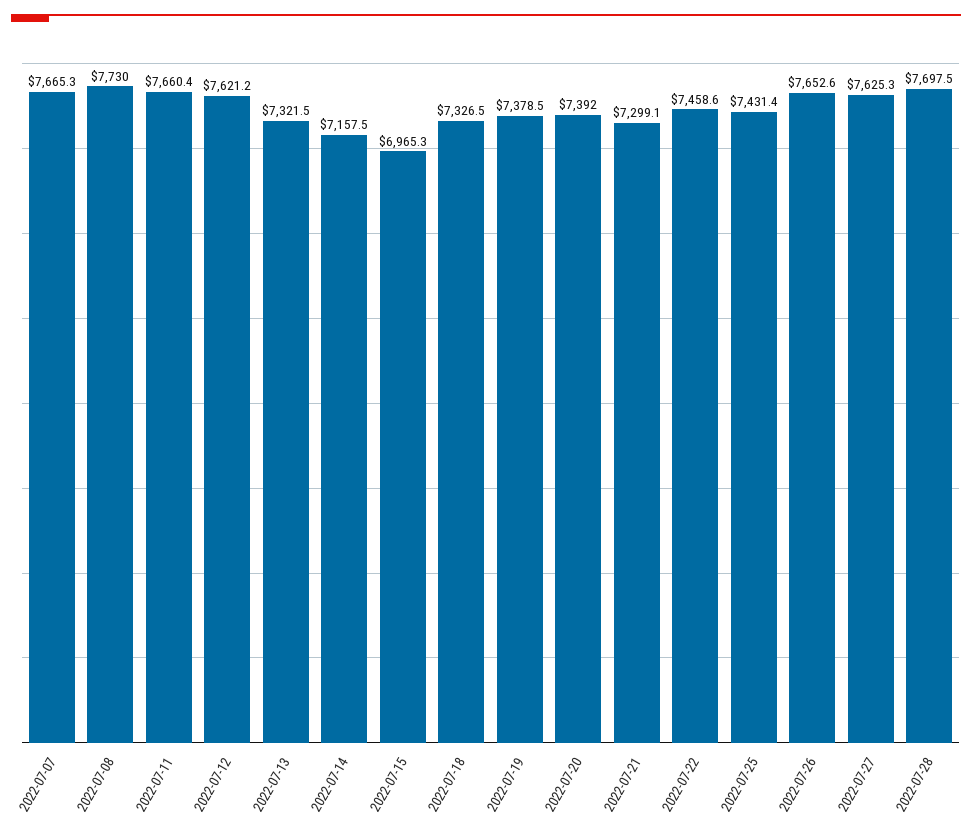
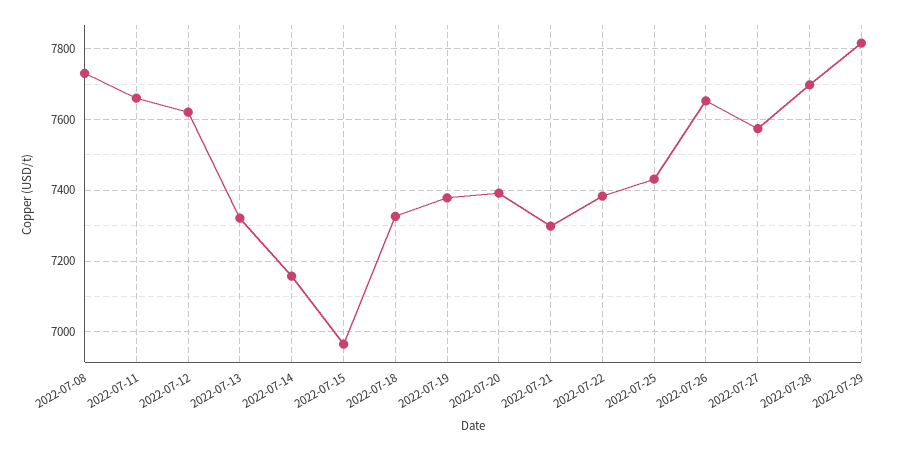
2022-07-07: 7665.3 -> none
2022-07-22: 7458.6 -> 7380
2022-07-27: 7625.3 -> 7580
2022-07-29: none -> 7820

